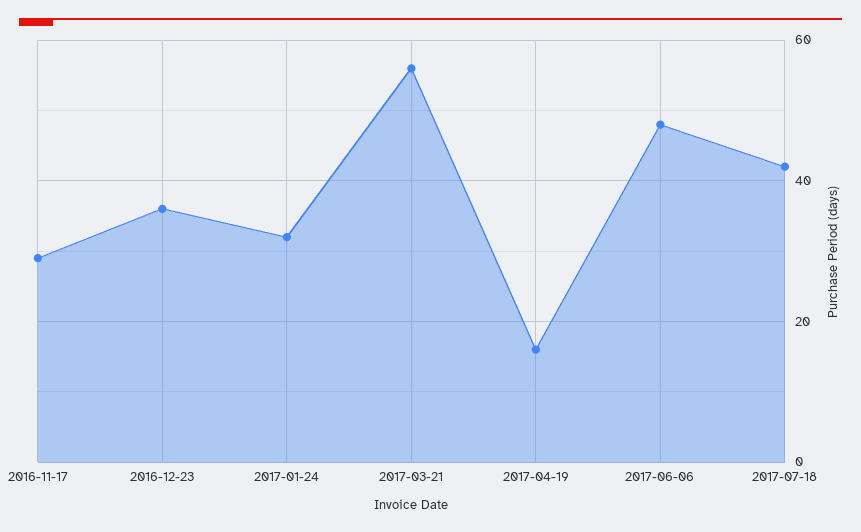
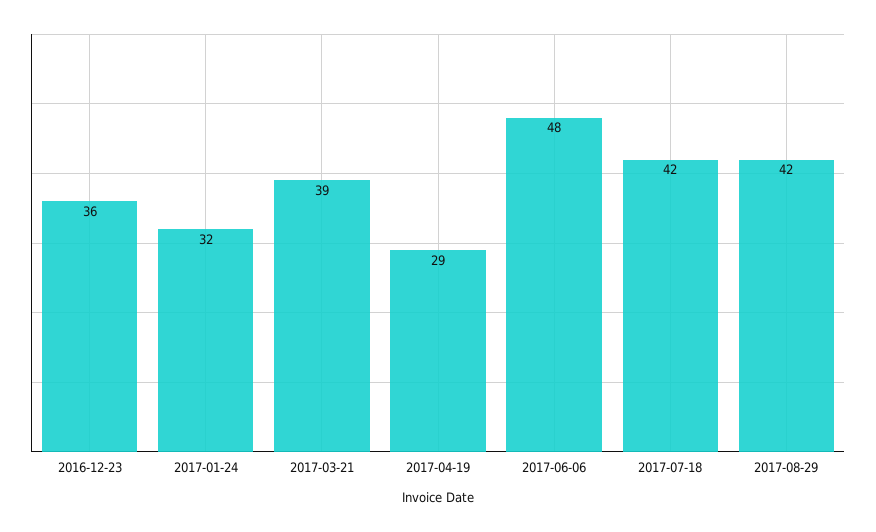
2016-11-17: 30 -> none
2017-03-21: 55 -> 39
2017-04-19: 15 -> 29
2017-08-29: none -> 42

